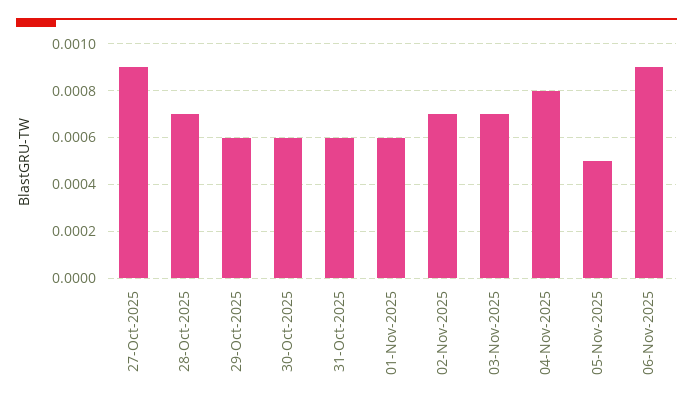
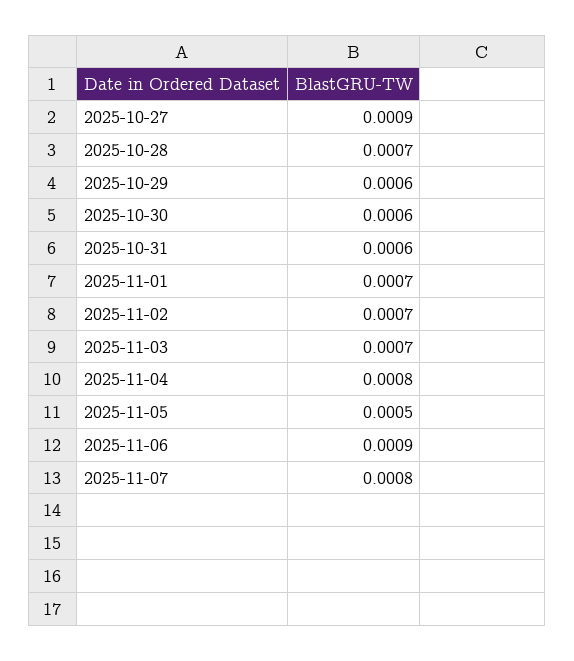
01-Nov-2025: 0.0006 -> 0.0007
2025-11-07: none -> 0.0008

